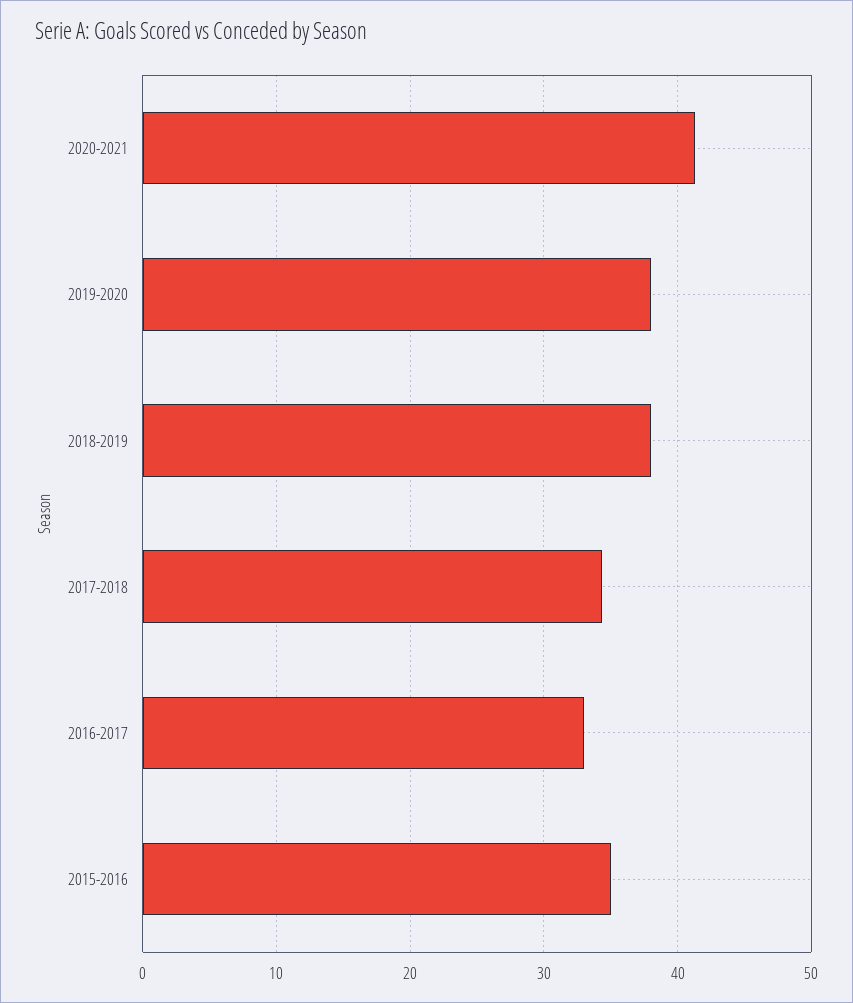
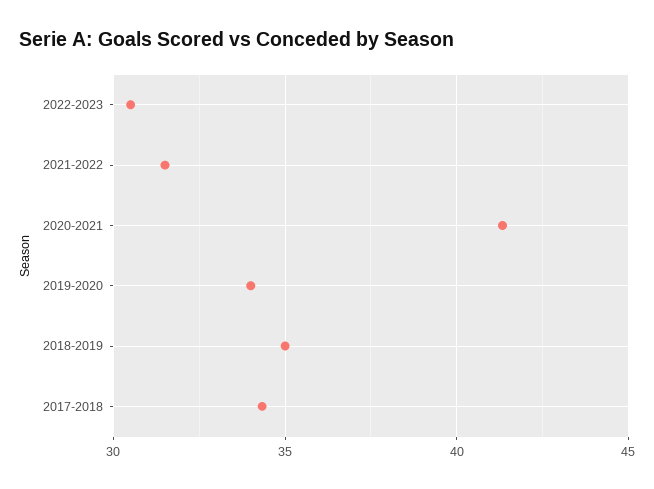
2019-2020: 38 -> 34
2018-2019: 38 -> 35
2016-2017: 33 -> none
2015-2016: 35 -> none
2022-2023: none -> 30.5
2021-2022: none -> 31.5

